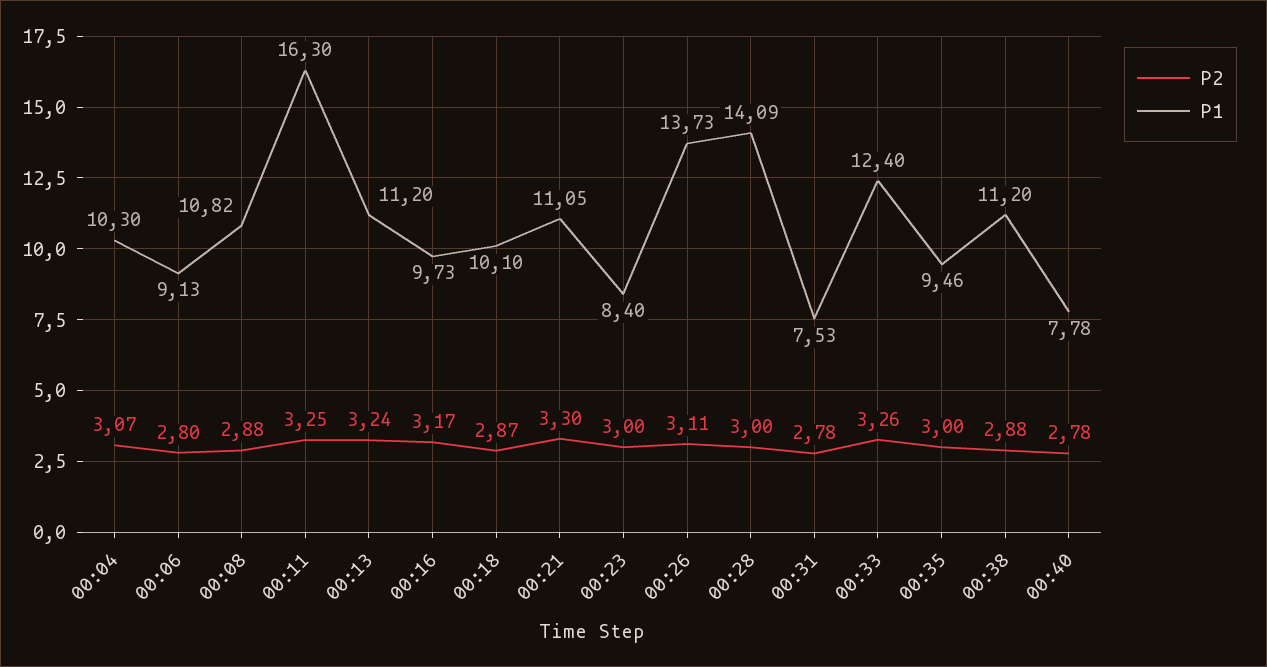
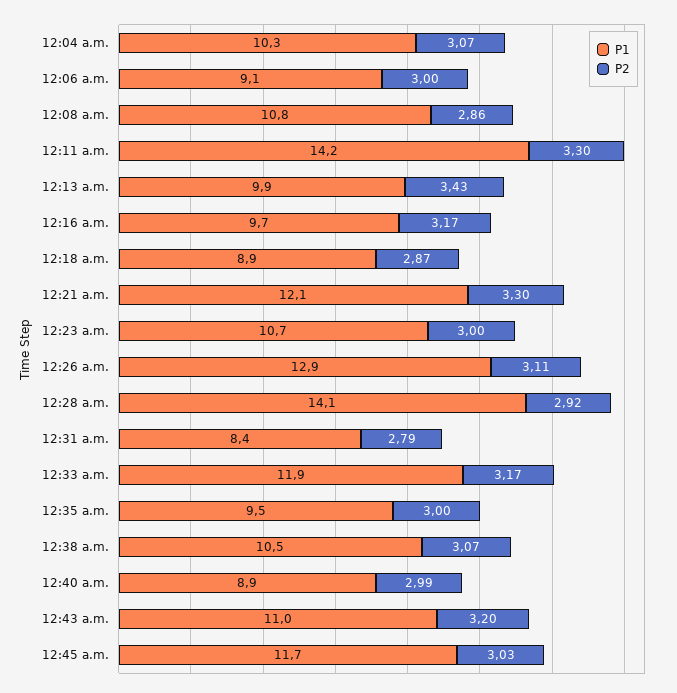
P2, 00:06: 2.8 -> 3
P2, 00:08: 2.88 -> 2.86
P2, 00:11: 3.25 -> 3.3
P1, 00:11: 16.3 -> 14.2
P2, 00:13: 3.24 -> 3.43
P1, 00:13: 11.2 -> 9.9
P1, 00:18: 10.1 -> 8.9
P1, 00:21: 11.05 -> 12.1
P1, 00:23: 8.4 -> 10.7
P1, 00:26: 13.73 -> 12.9
P2, 00:28: 3 -> 2.92
P2, 00:31: 2.78 -> 2.79
P1, 00:31: 7.53 -> 8.4
P2, 00:33: 3.26 -> 3.17
P1, 00:33: 12.4 -> 11.9
P2, 00:38: 2.88 -> 3.07
P1, 00:38: 11.2 -> 10.5
P2, 00:40: 2.78 -> 2.99
P1, 00:40: 7.78 -> 8.9
P1, 12:43 a.m.: none -> 11
P2, 12:43 a.m.: none -> 3.2
P1, 12:45 a.m.: none -> 11.7
P2, 12:45 a.m.: none -> 3.03

